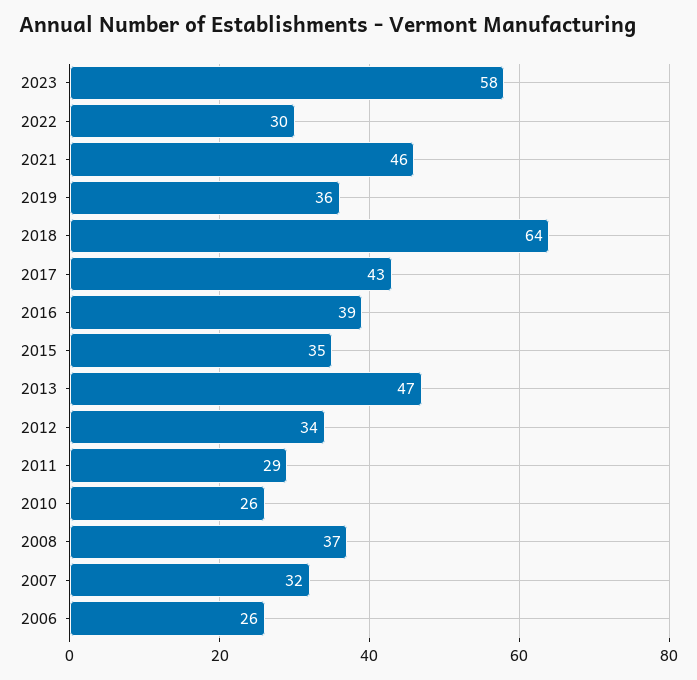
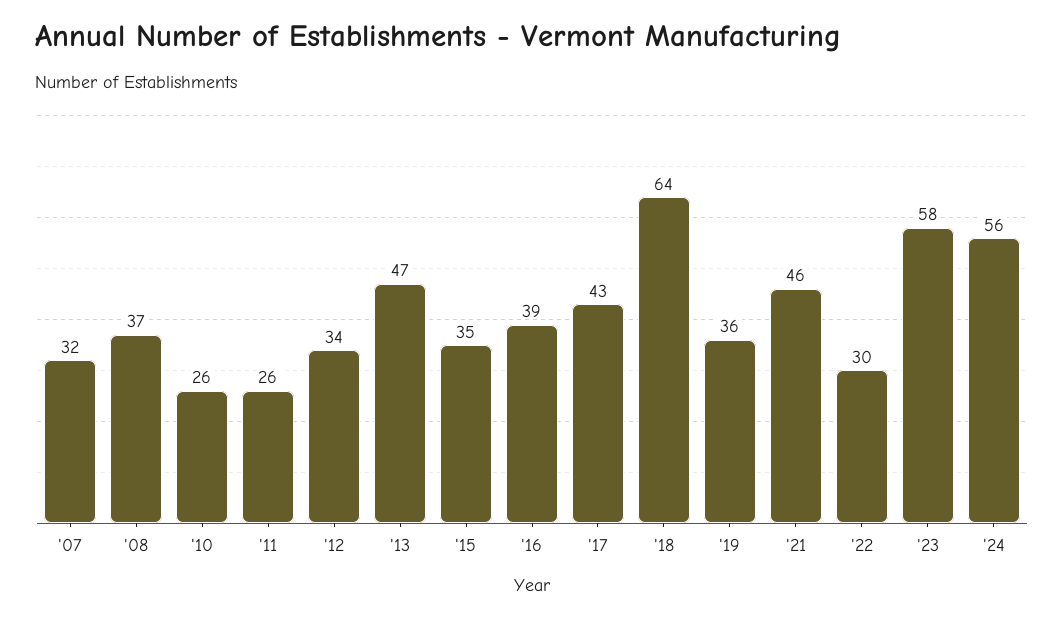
2011: 29 -> 26
2006: 26 -> none
'24: none -> 56

